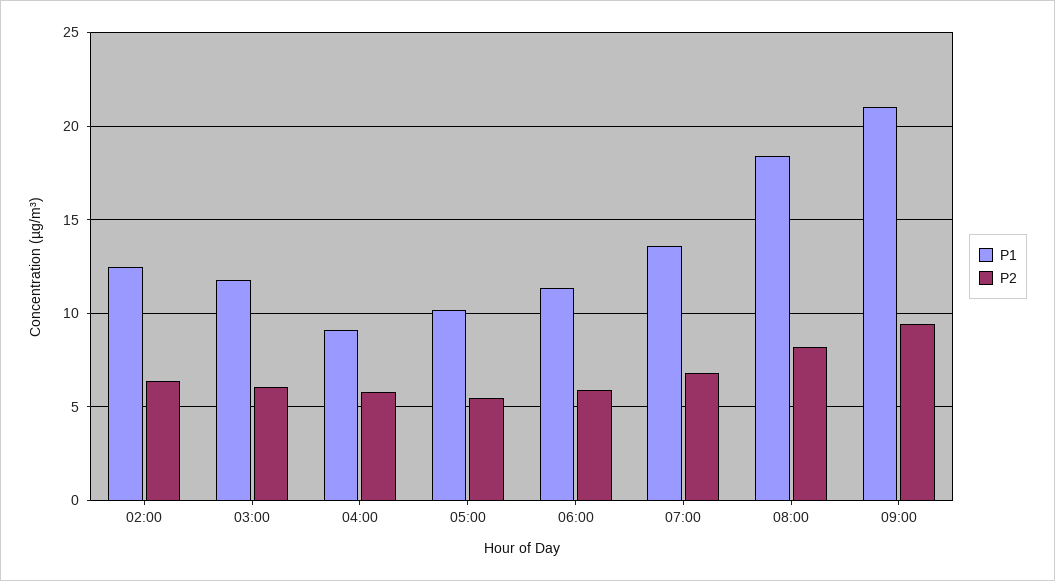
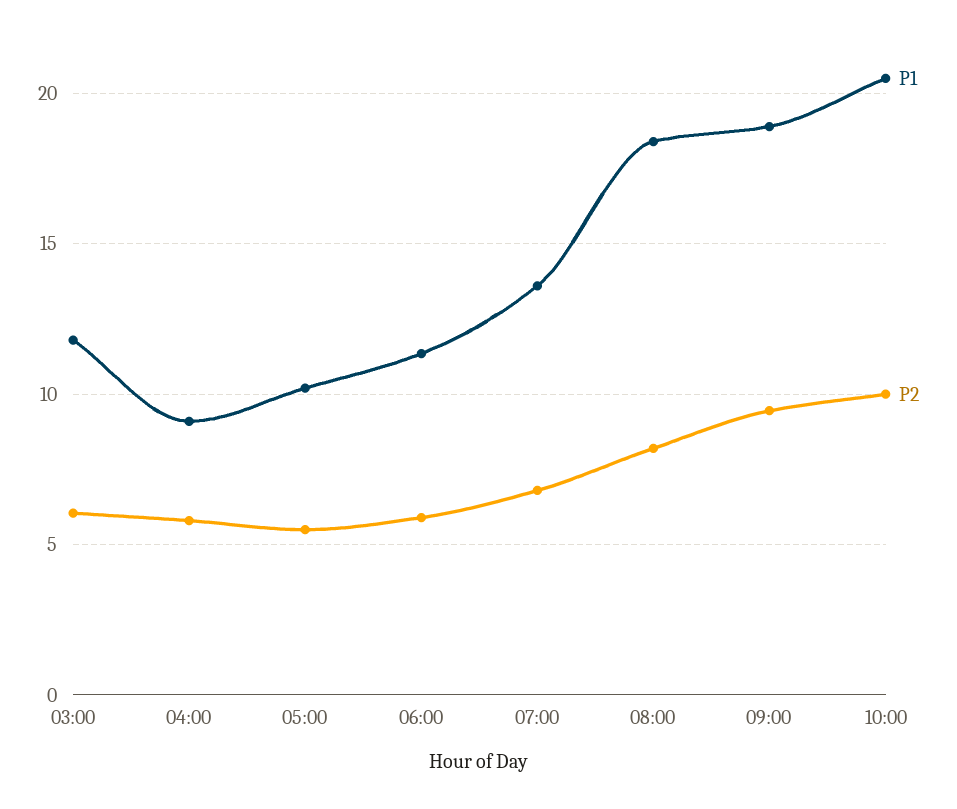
P1, 02:00: 12.5 -> none
P2, 02:00: 6.5 -> none
P1, 09:00: 21 -> 19
P1, 10:00: none -> 20.5
P2, 10:00: none -> 10

